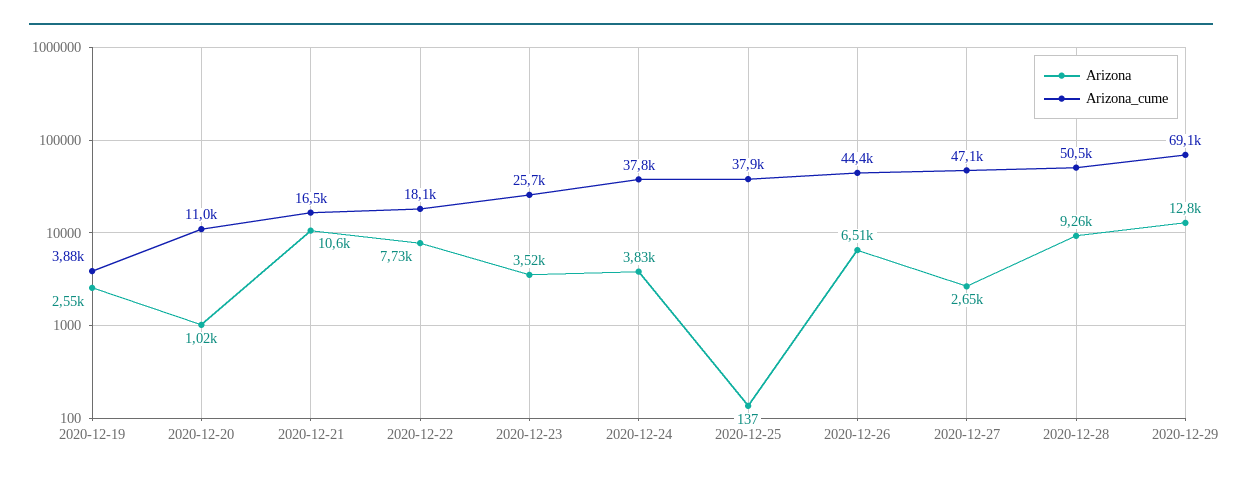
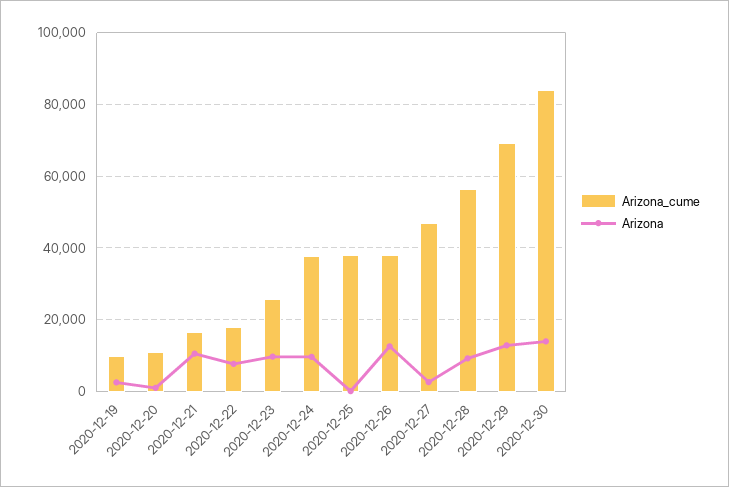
Arizona_cume, 2020-12-19: 3880 -> 10000
Arizona, 2020-12-23: 3520 -> 10000
Arizona, 2020-12-24: 3830 -> 10000
Arizona, 2020-12-26: 6510 -> 12000
Arizona_cume, 2020-12-26: 44400 -> 38000
Arizona_cume, 2020-12-28: 50500 -> 56000
Arizona_cume, 2020-12-30: none -> 84000
Arizona, 2020-12-30: none -> 14000

